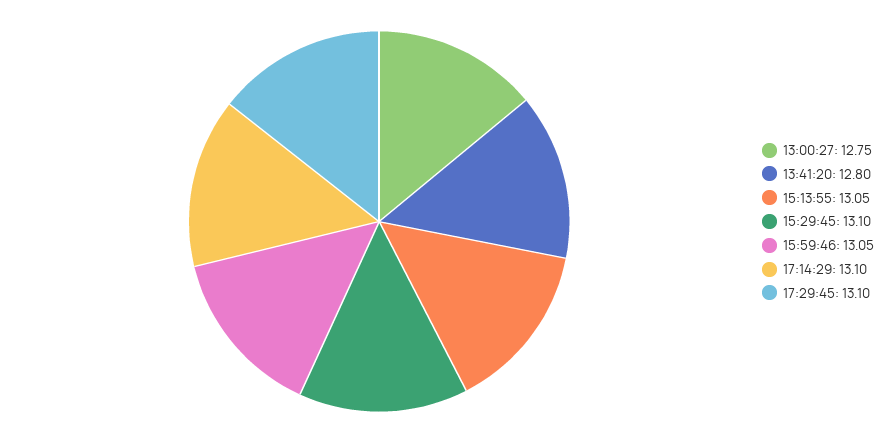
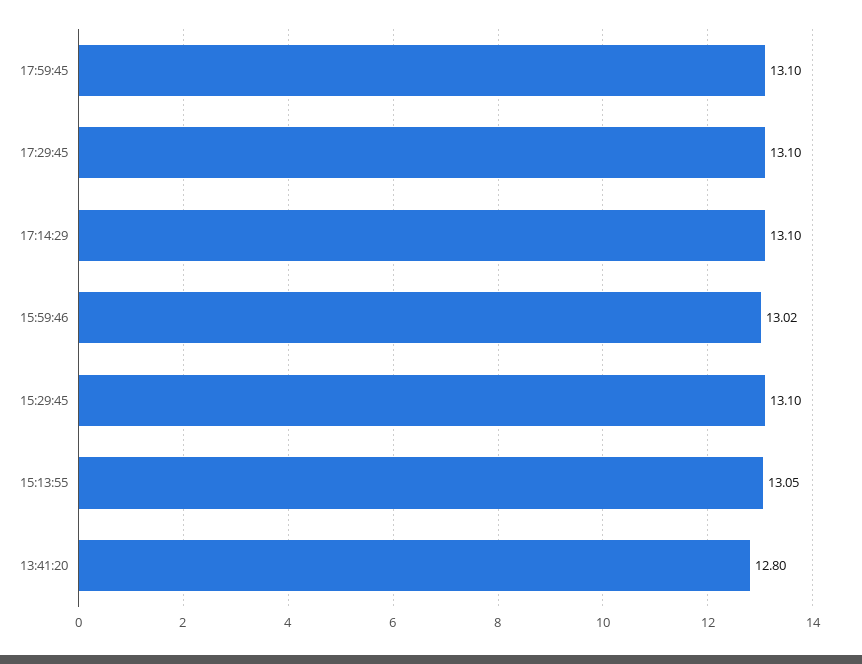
13:00:27: 12.75 -> none
15:59:46: 13.05 -> 13.02
17:59:45: none -> 13.1

